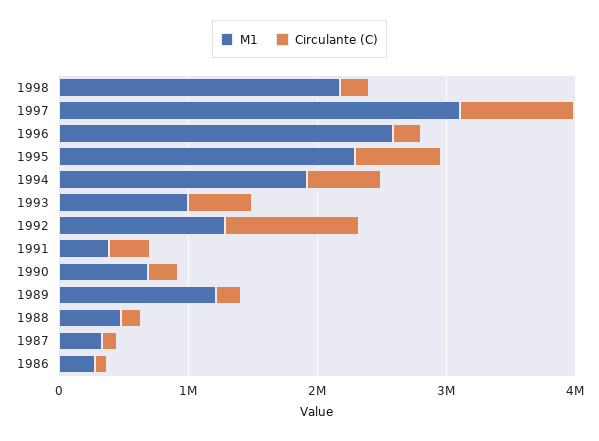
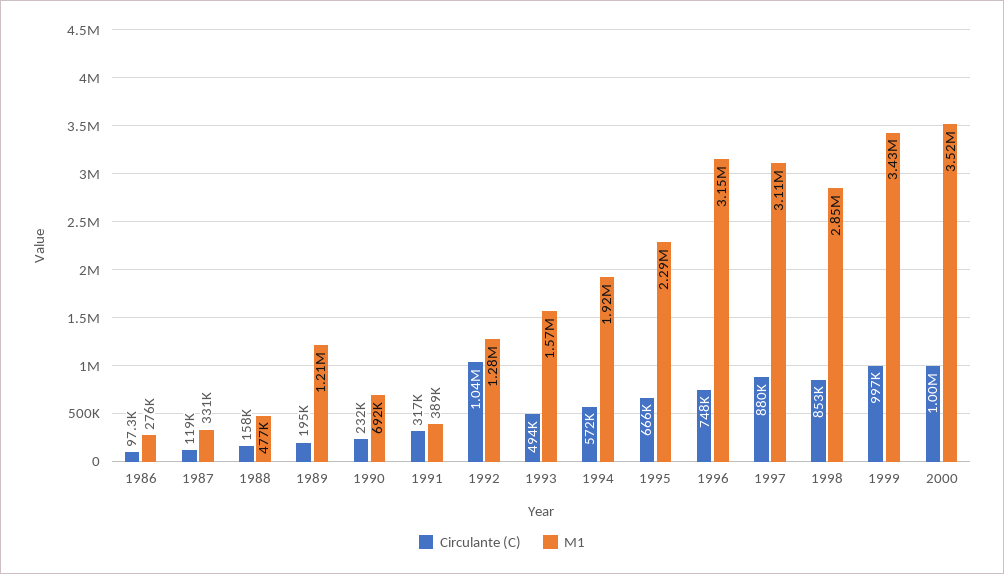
M1, 1998: 2200000 -> 2850000
Circulante (C), 1998: 200000 -> 853000
M1, 1996: 2600000 -> 3150000
Circulante (C), 1996: 200000 -> 748000
M1, 1993: 1000000 -> 1570000
Circulante (C), 1999: none -> 997000
M1, 1999: none -> 3430000
Circulante (C), 2000: none -> 1000000
M1, 2000: none -> 3520000

